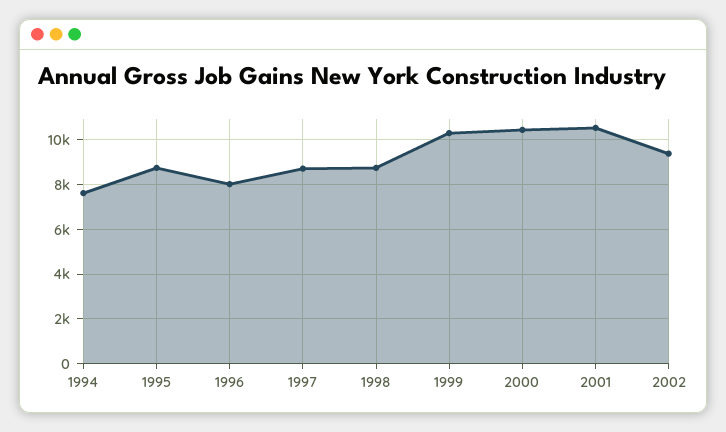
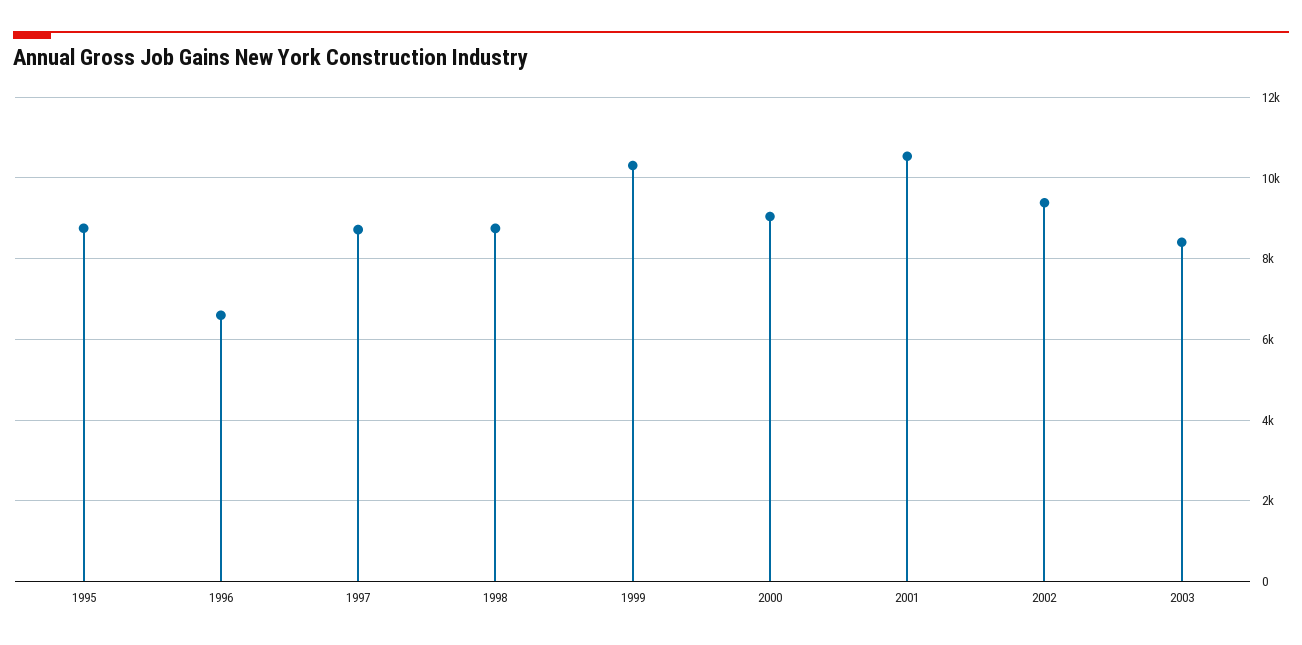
1994: 7500 -> none
1996: 8000 -> 6600
2000: 10500 -> 9000
2003: none -> 8400

